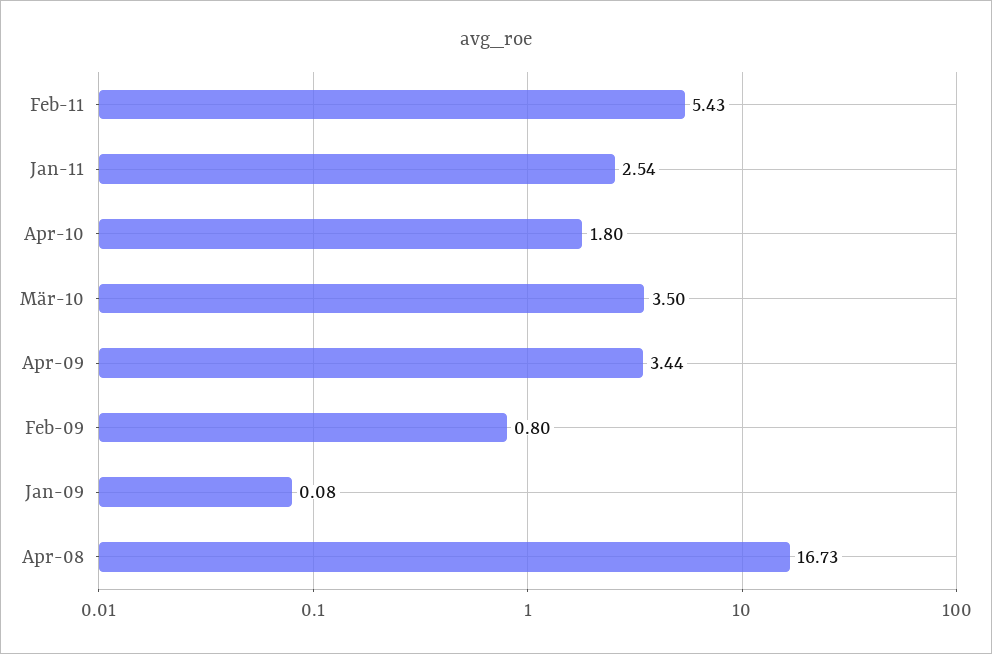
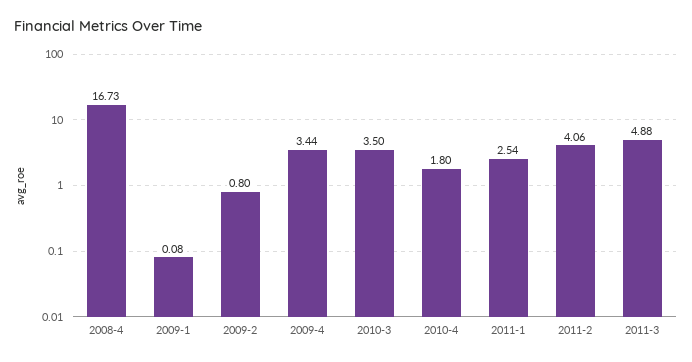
Feb-11: 5.43 -> 4.06
2011-3: none -> 4.88

